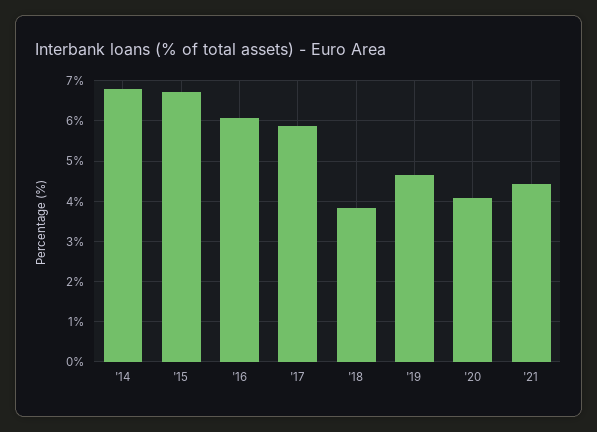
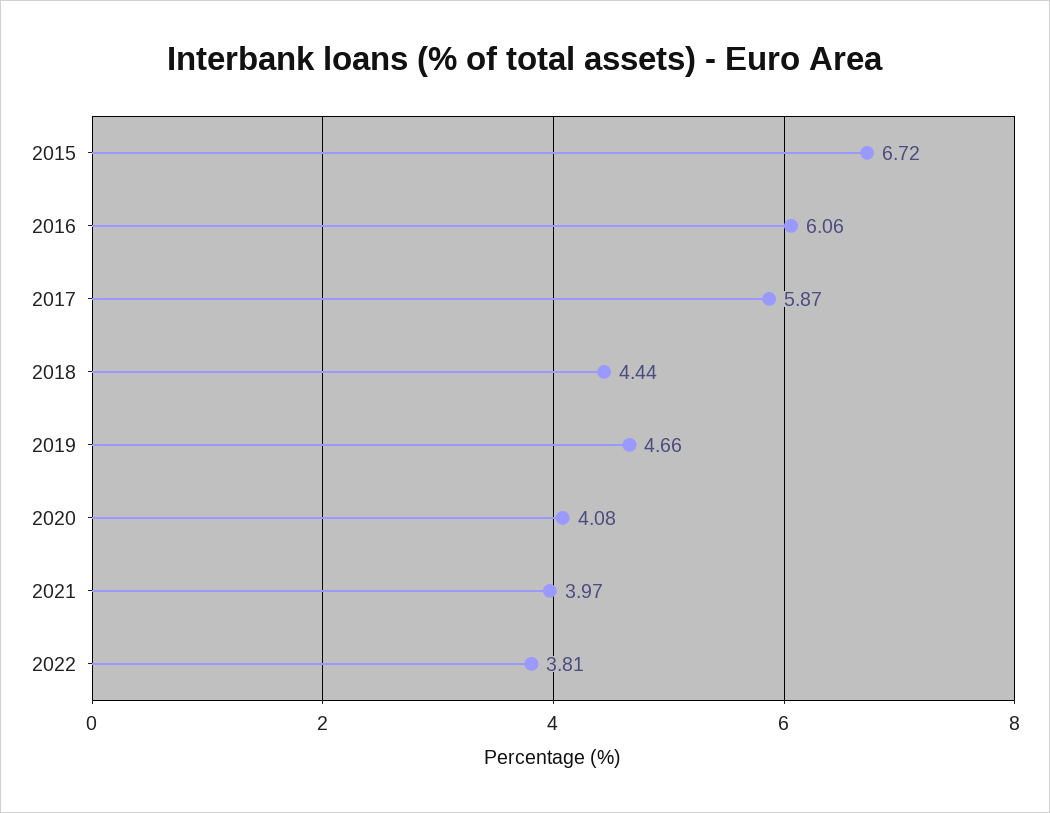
'14: 6.8 -> none
'18: 3.8 -> 4.44
'21: 4.4 -> 3.97
2022: none -> 3.81

